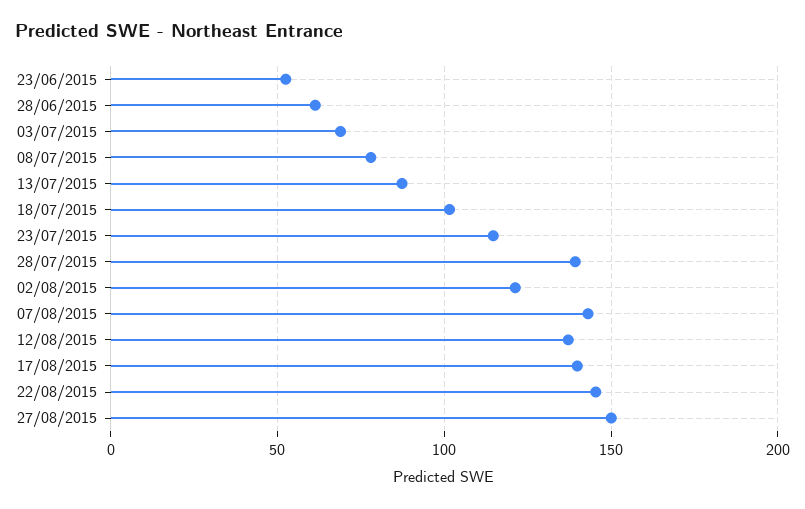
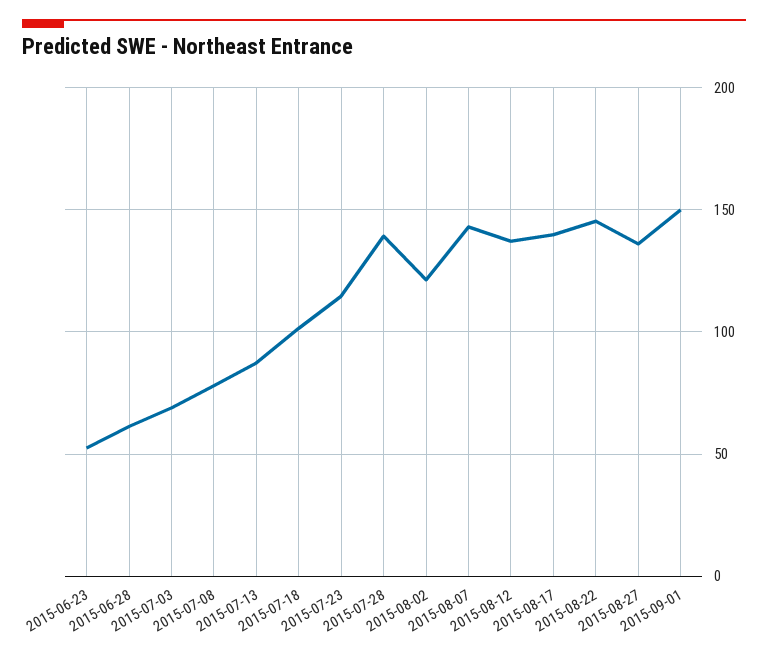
27/08/2015: 150 -> 135
2015-09-01: none -> 150

